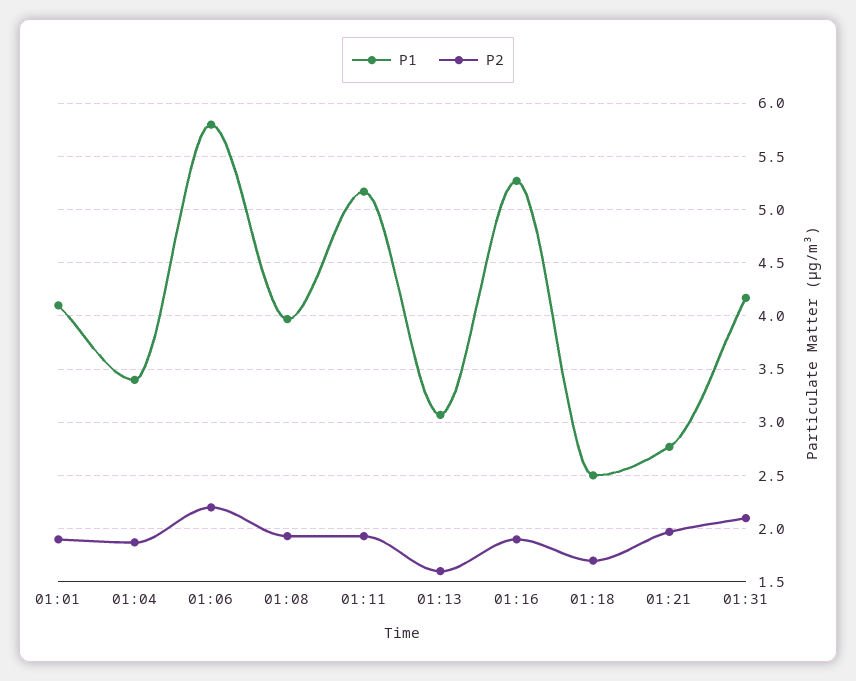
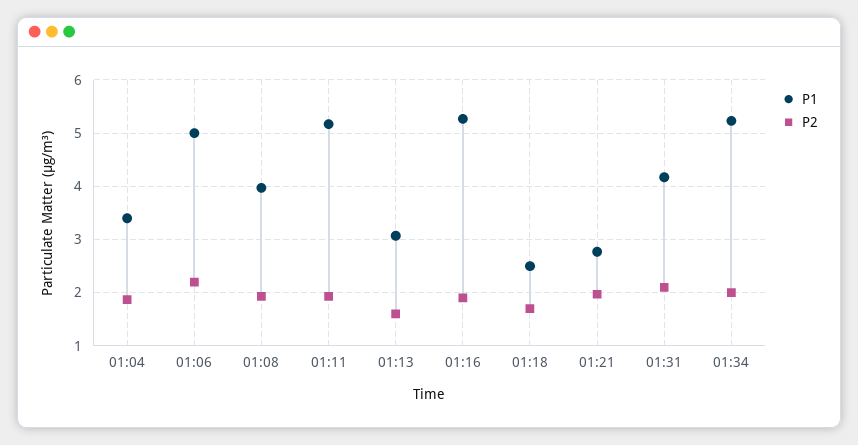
P1, 01:01: 4.1 -> none
P2, 01:01: 1.9 -> none
P1, 01:06: 5.8 -> 5
P1, 01:34: none -> 5.2
P2, 01:34: none -> 2

